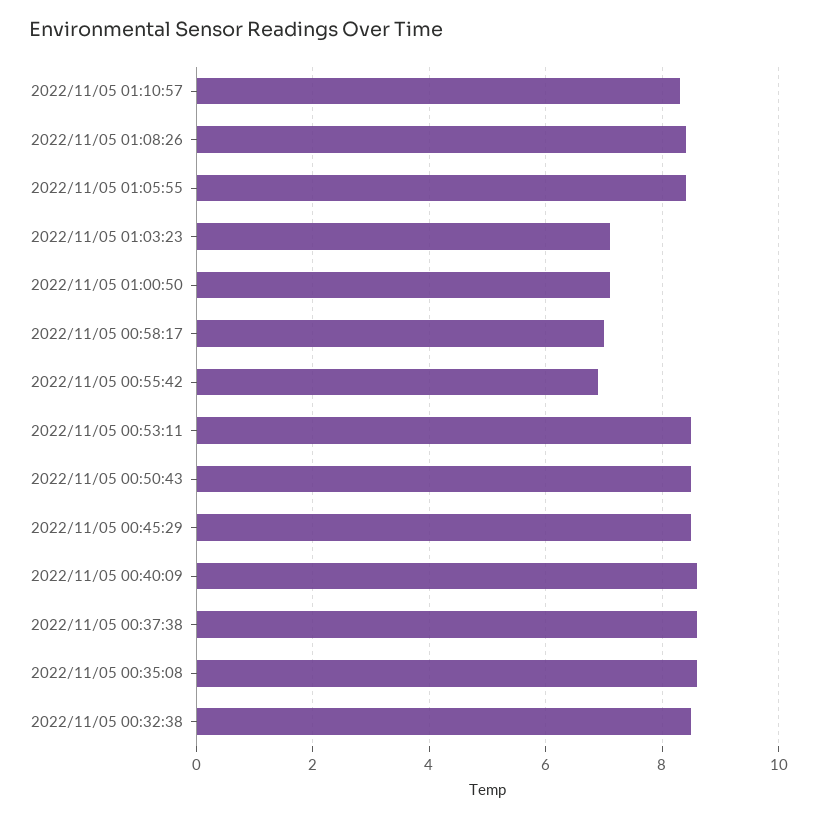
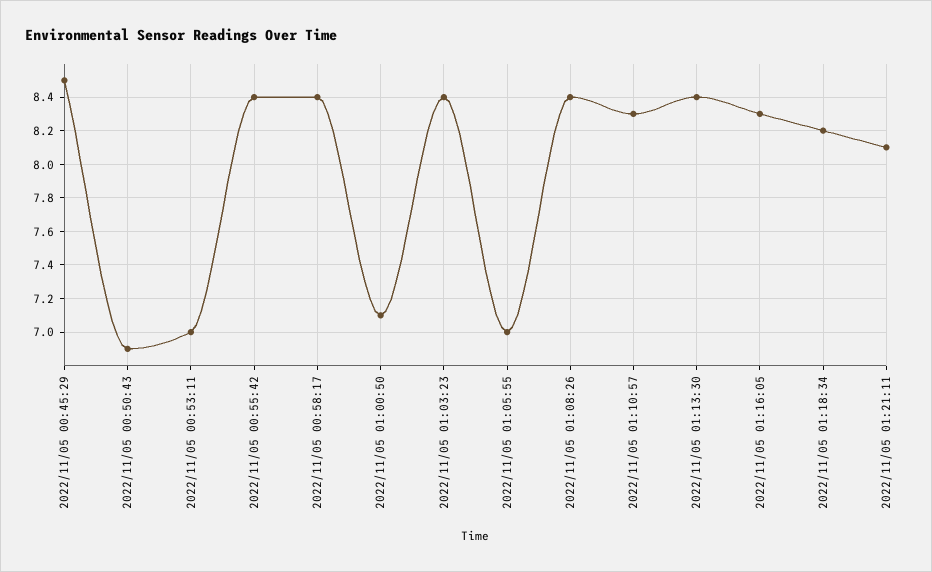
2022/11/05 01:05:55: 8.5 -> 7
2022/11/05 01:03:23: 7 -> 8.4
2022/11/05 00:58:17: 7 -> 8.4
2022/11/05 00:55:42: 7 -> 8.4
2022/11/05 00:53:11: 8.5 -> 7
2022/11/05 00:50:43: 8.5 -> 6.9
2022/11/05 00:40:09: 8.5 -> none
2022/11/05 00:37:38: 8.5 -> none
2022/11/05 00:35:08: 8.5 -> none
2022/11/05 00:32:38: 8.5 -> none
2022/11/05 01:13:30: none -> 8.4
2022/11/05 01:16:05: none -> 8.3
2022/11/05 01:18:34: none -> 8.2
2022/11/05 01:21:11: none -> 8.1

